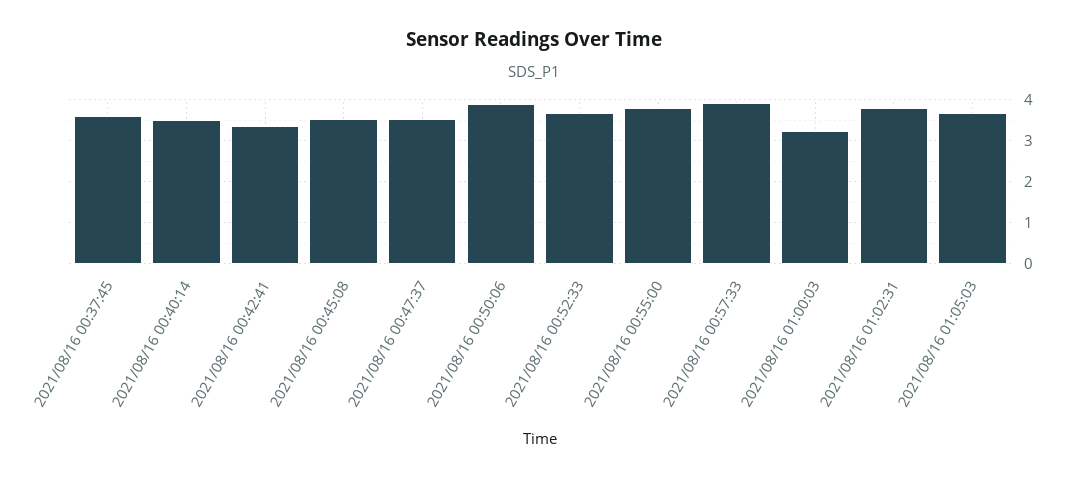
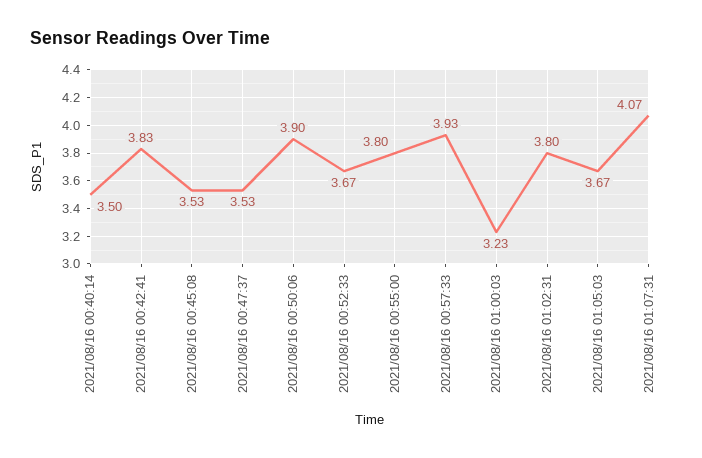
2021/08/16 00:37:45: 3.6 -> none
2021/08/16 00:42:41: 3.4 -> 3.83
2021/08/16 01:07:31: none -> 4.07

